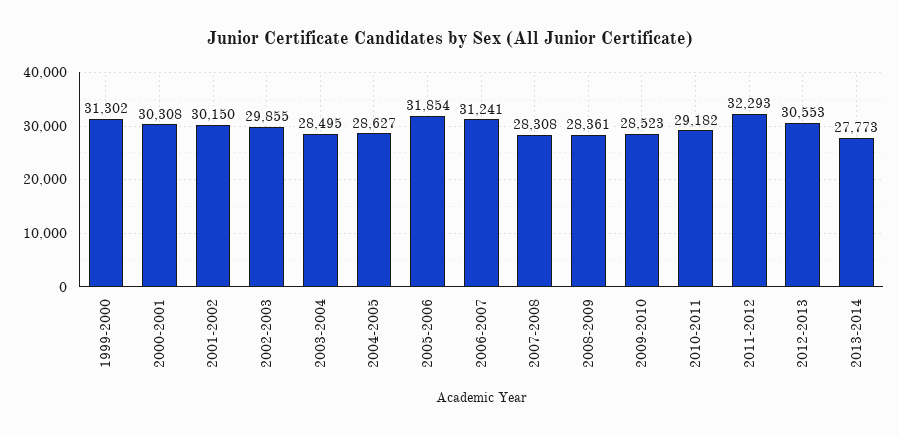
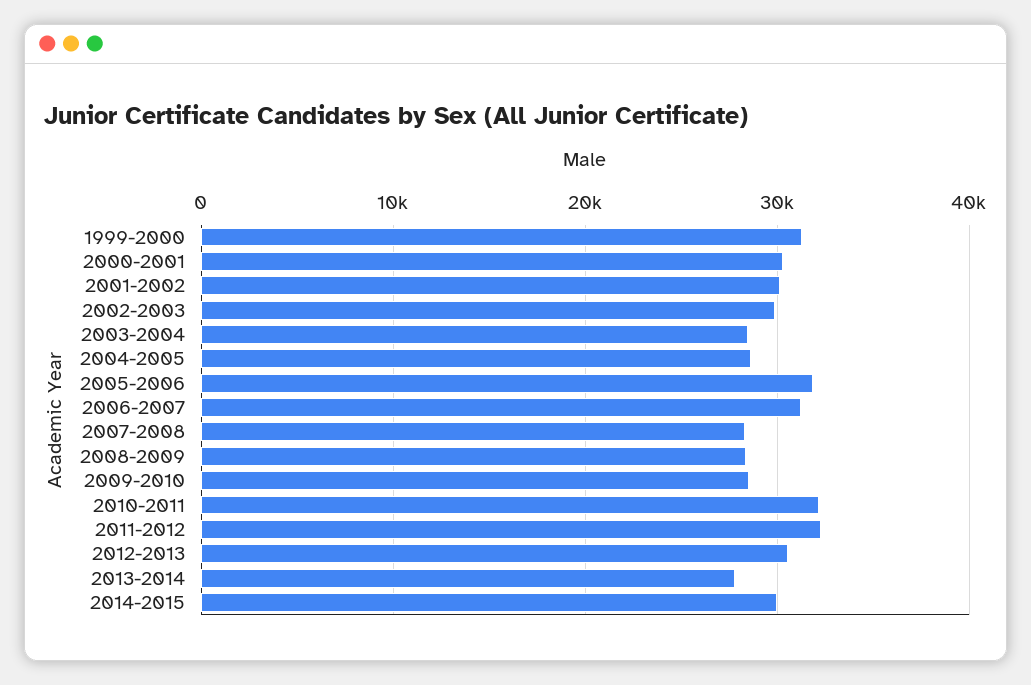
2010-2011: 29182 -> 32000
2014-2015: none -> 30000

